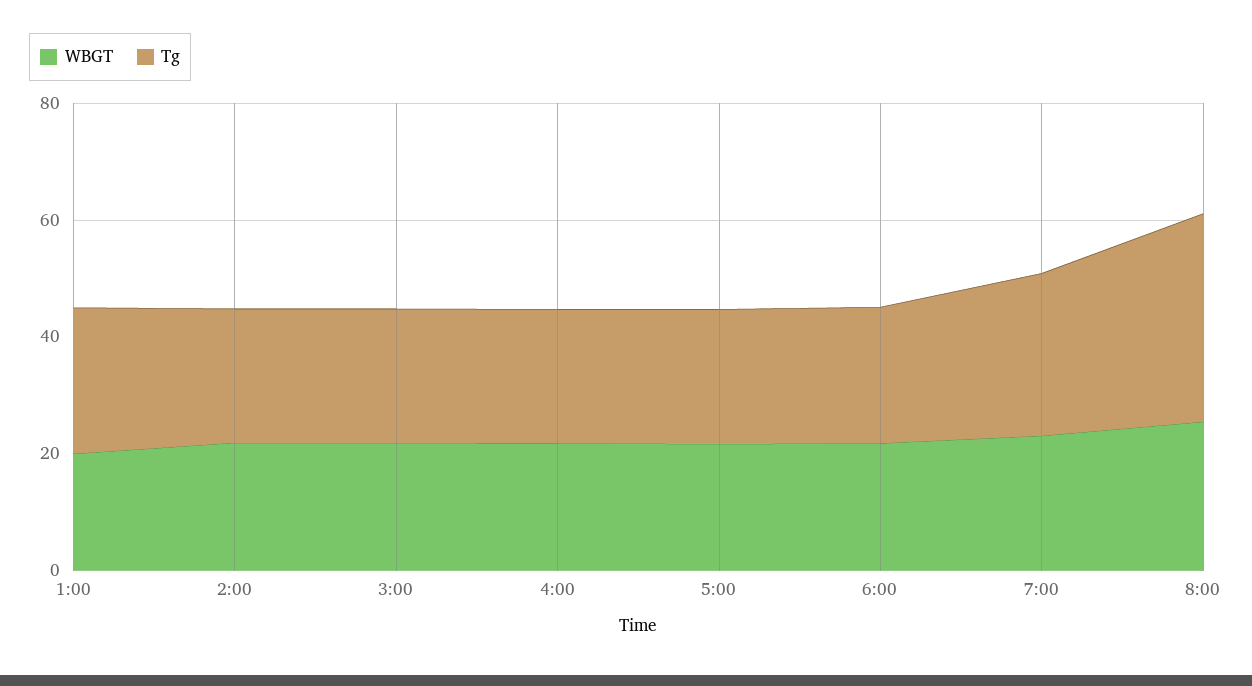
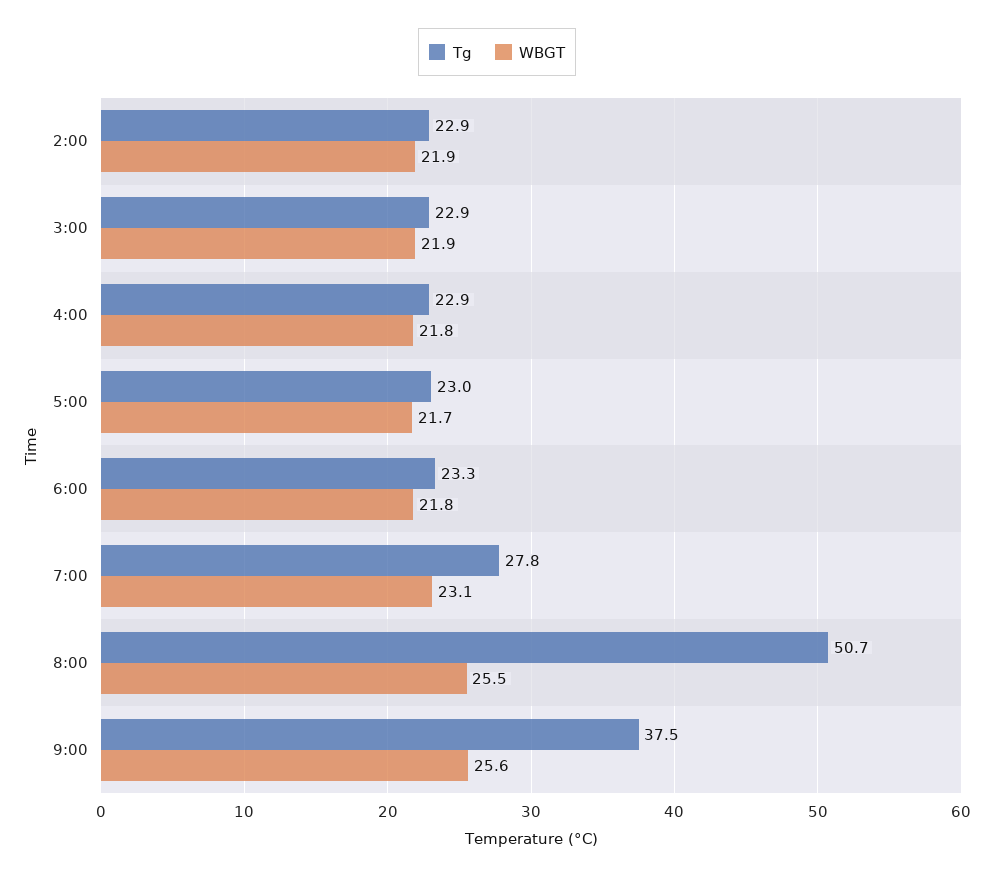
WBGT, 1:00: 20 -> none
Tg, 1:00: 25 -> none
Tg, 8:00: 35 -> 50.7
Tg, 9:00: none -> 37.5
WBGT, 9:00: none -> 25.6

